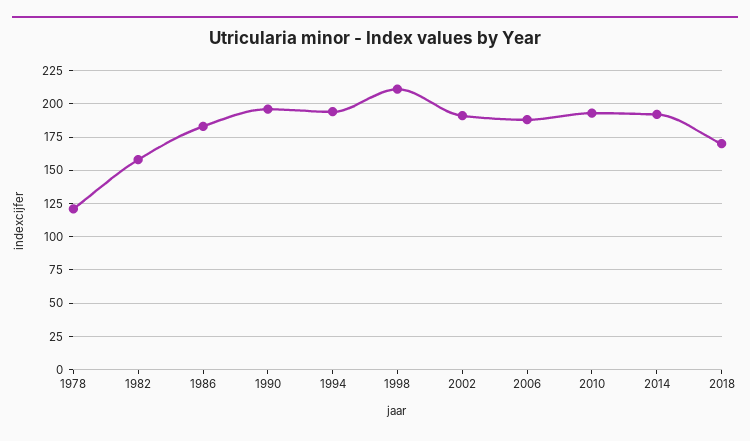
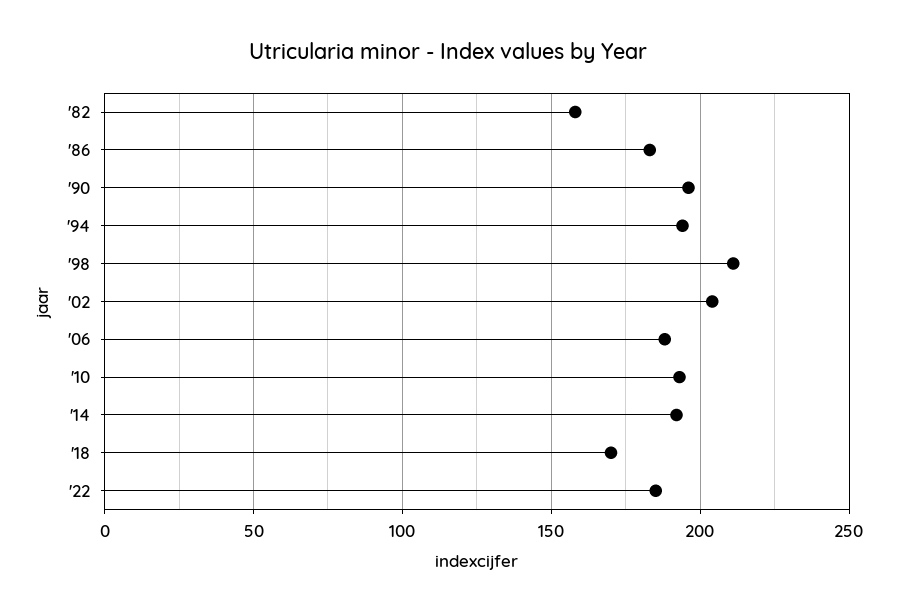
1978: 120 -> none
2002: 190 -> 205
'22: none -> 185

